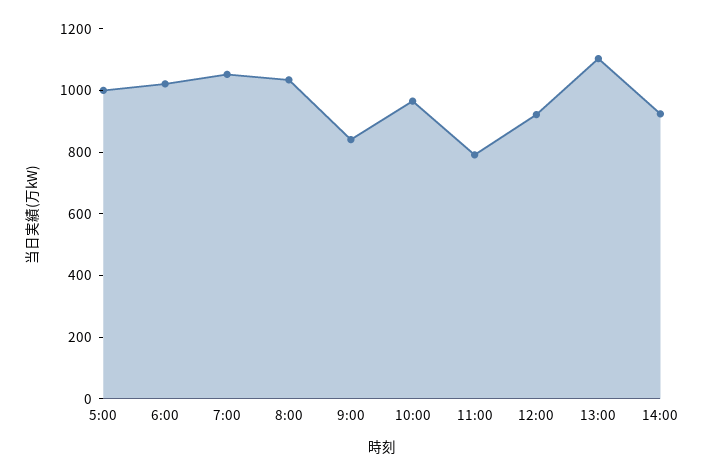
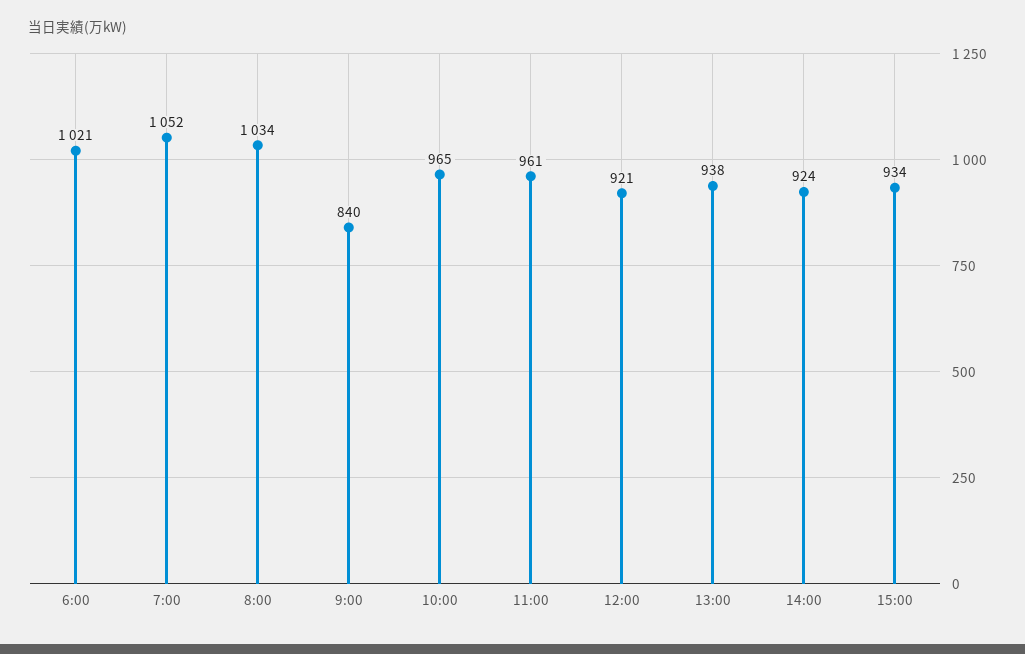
5:00: 1000 -> none
11:00: 800 -> 961
13:00: 1100 -> 938
15:00: none -> 934

